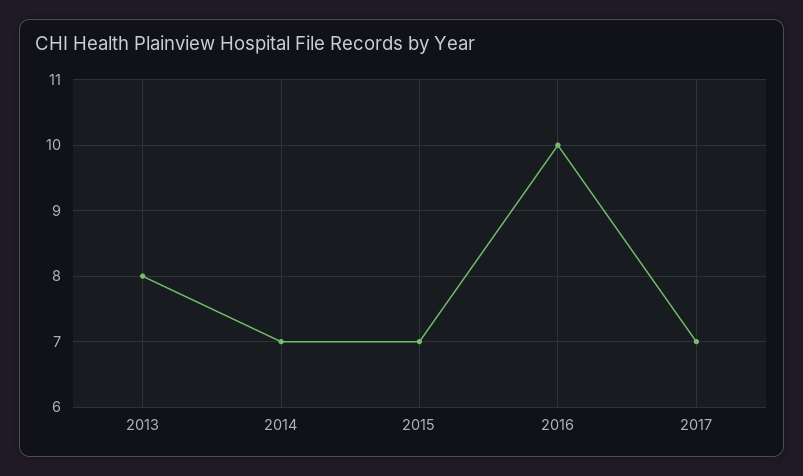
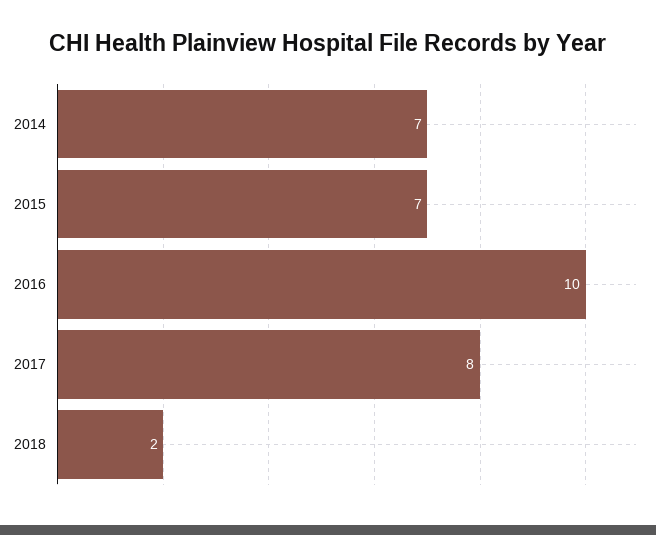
2013: 8 -> none
2017: 7 -> 8
2018: none -> 2

